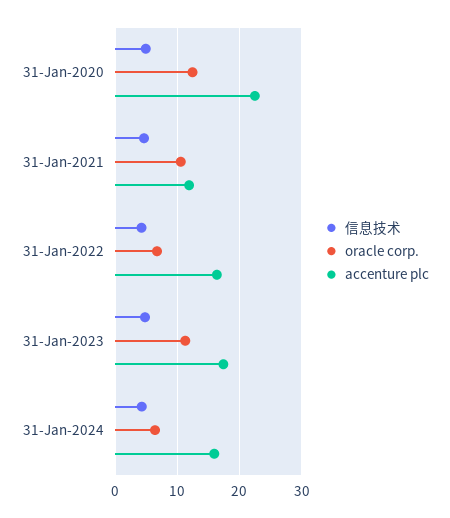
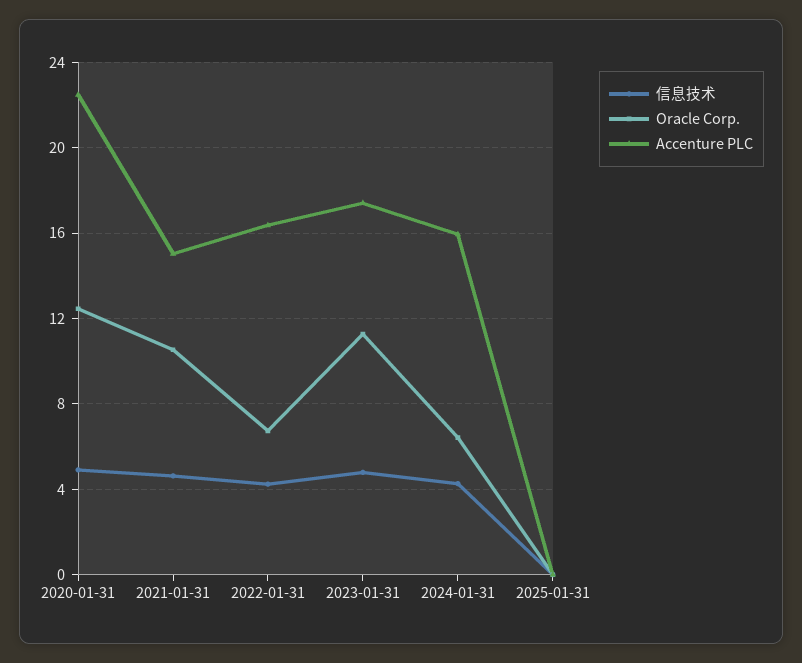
accenture plc, 31-Jan-2021: 12 -> 15
信息技术, 2025-01-31: none -> 0
oracle corp., 2025-01-31: none -> 0
accenture plc, 2025-01-31: none -> 0

